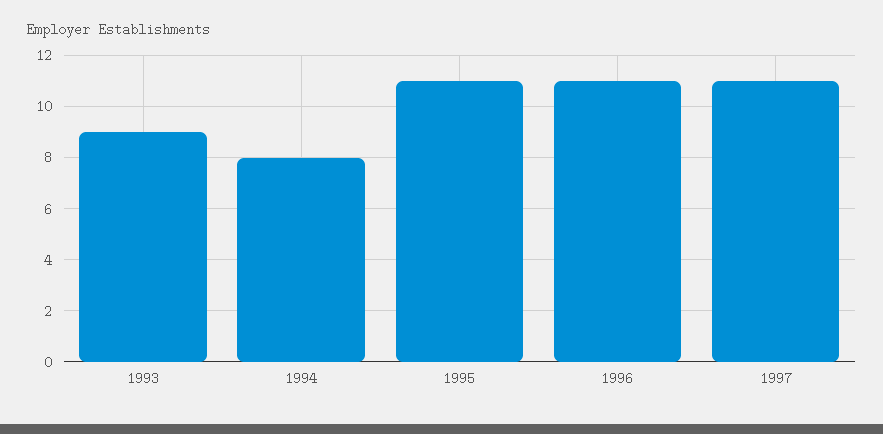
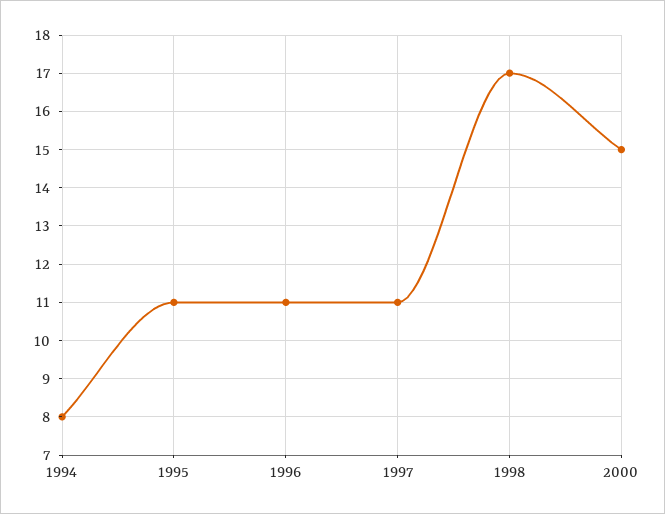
1993: 9 -> none
1998: none -> 17
2000: none -> 15

